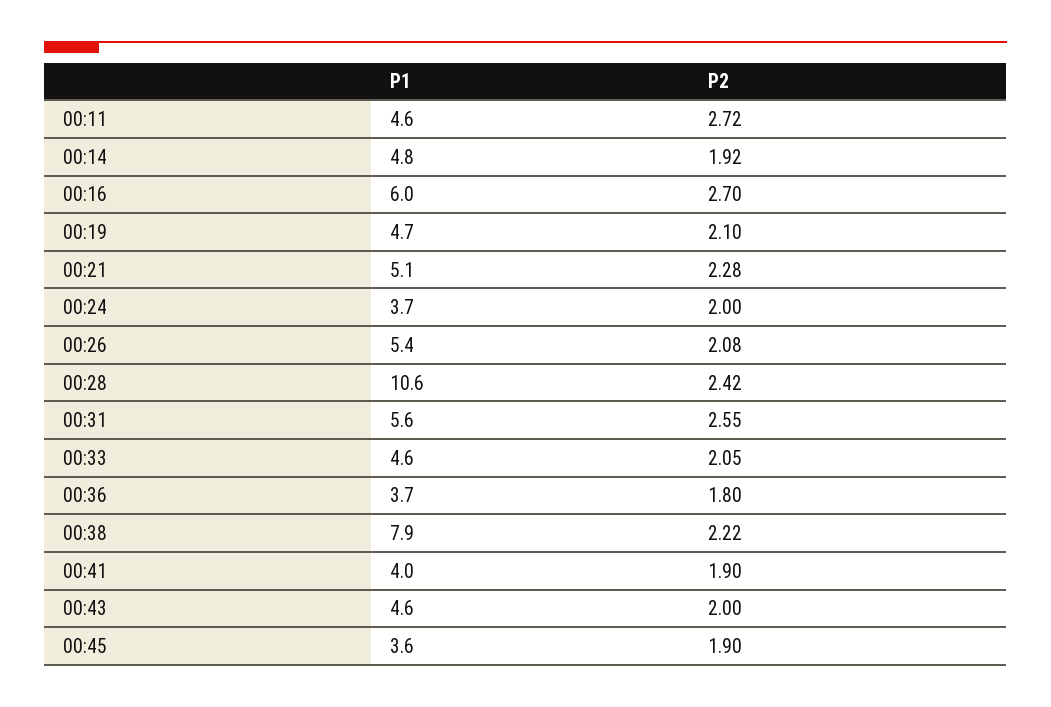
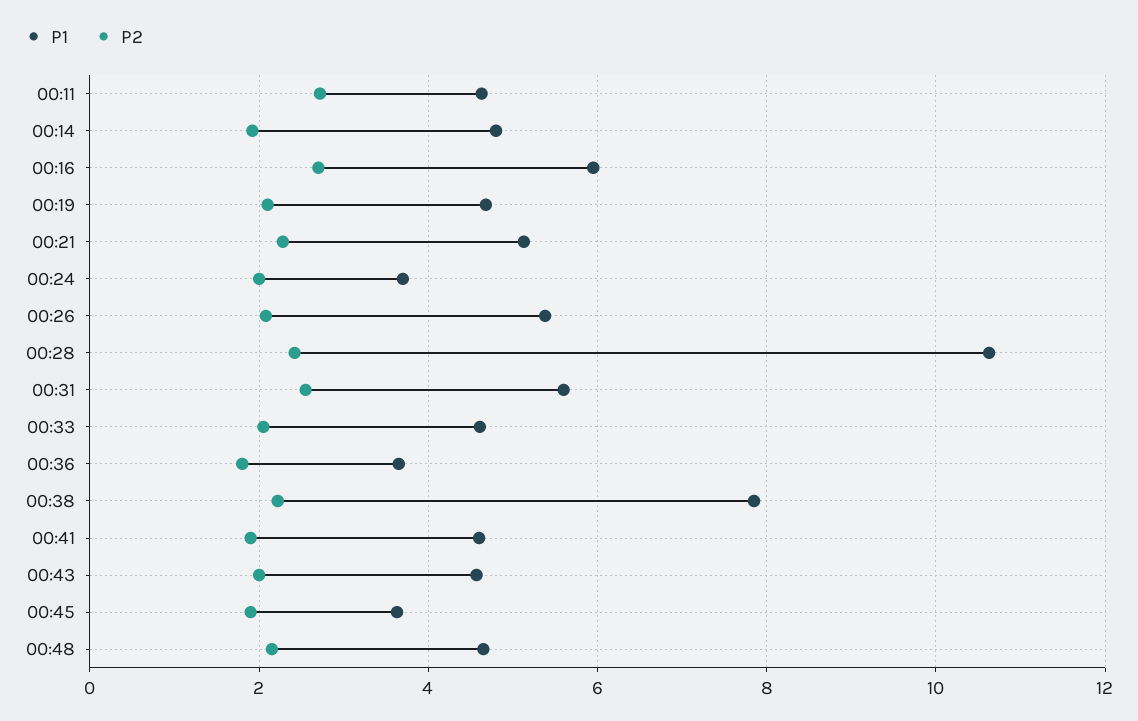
P1, 00:41: 4 -> 4.6
P1, 00:48: none -> 4.6
P2, 00:48: none -> 2.2

